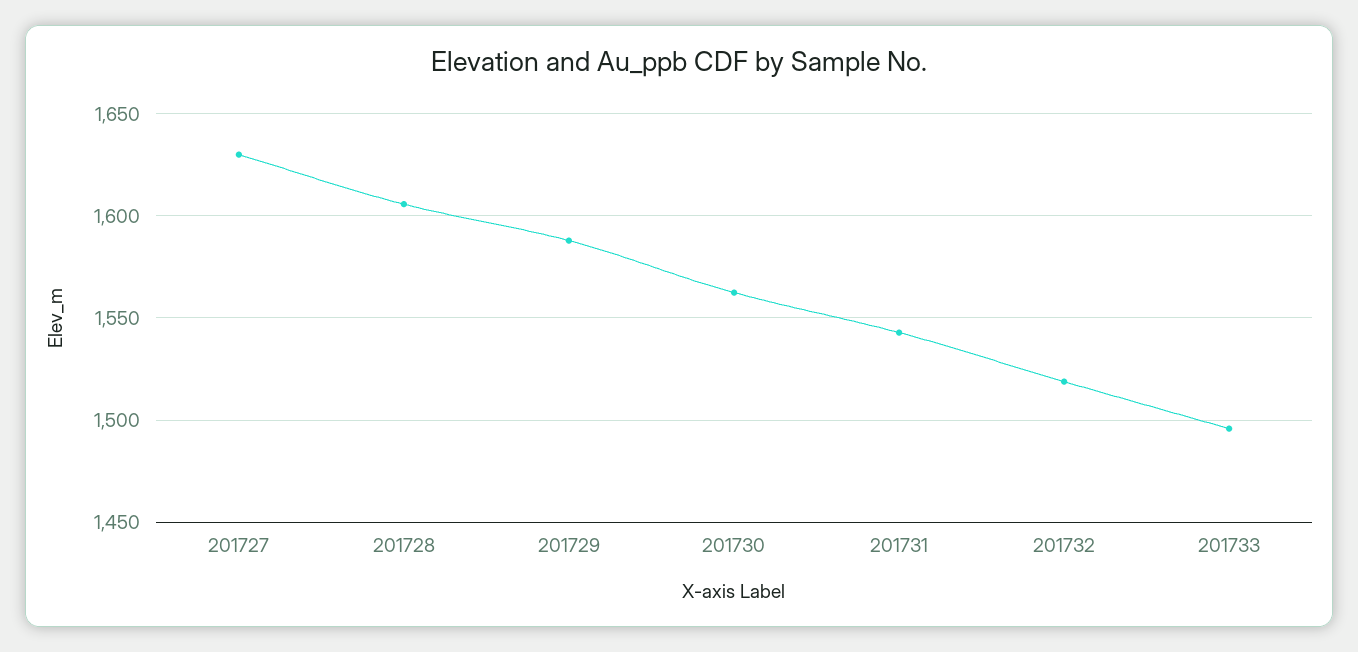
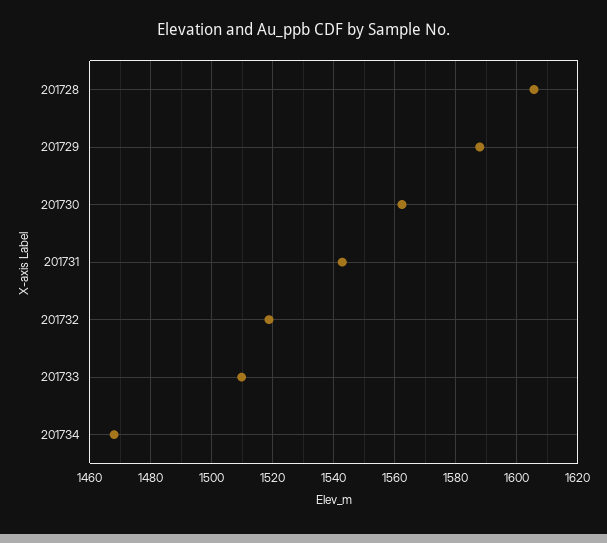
201727: 1630 -> none
201733: 1495 -> 1510
201734: none -> 1468

